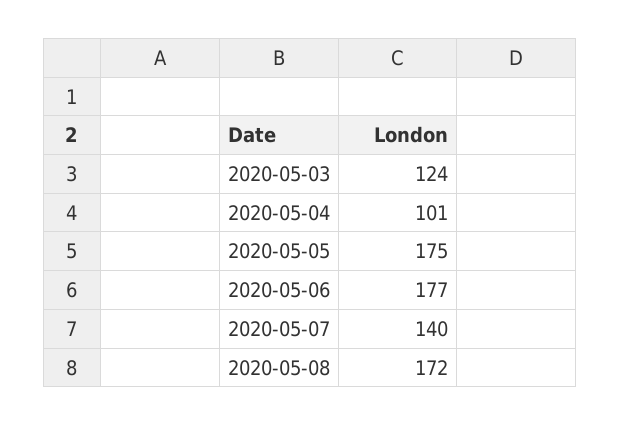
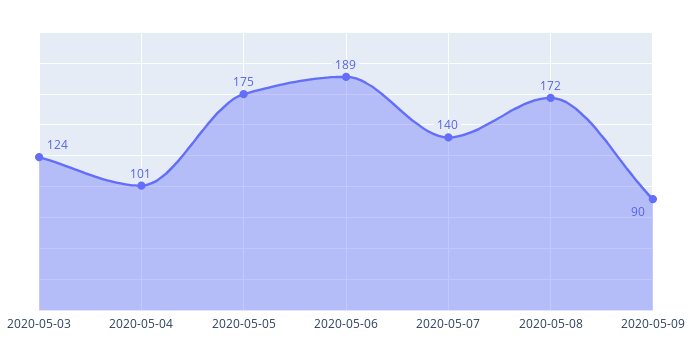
2020-05-06: 177 -> 189
2020-05-09: none -> 90

